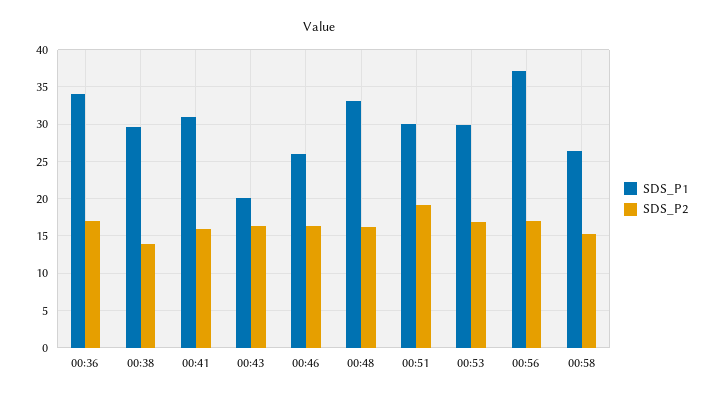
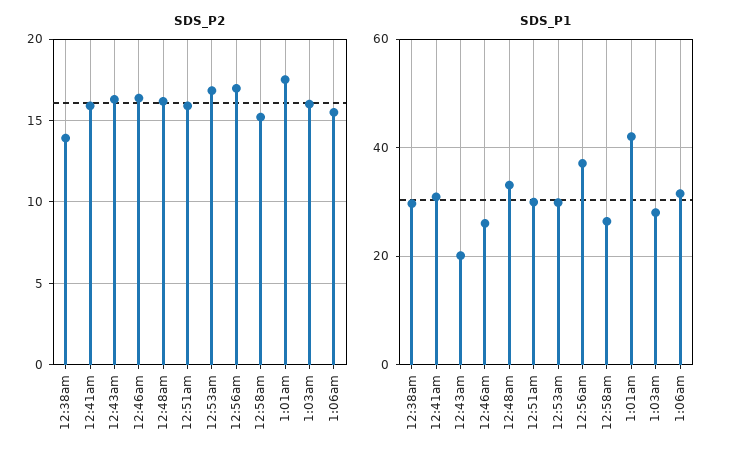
SDS_P1, 00:36: 34 -> none
SDS_P2, 00:36: 17 -> none
SDS_P2, 00:51: 19 -> 16
SDS_P2, 1:01am: none -> 17.5
SDS_P2, 1:03am: none -> 16
SDS_P2, 1:06am: none -> 15.5
SDS_P1, 1:01am: none -> 42
SDS_P1, 1:03am: none -> 28
SDS_P1, 1:06am: none -> 32

